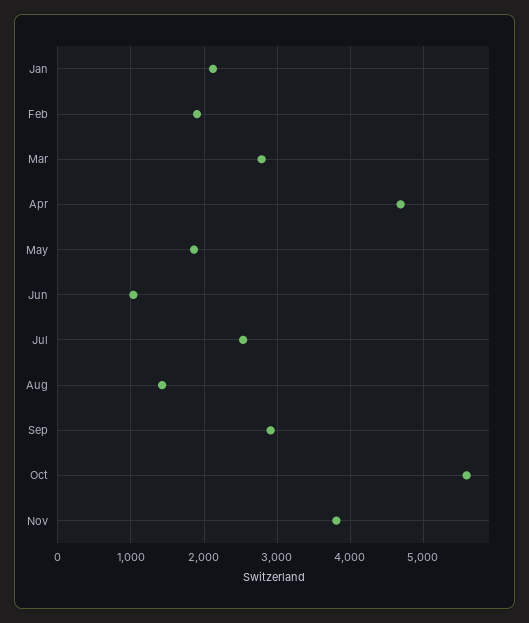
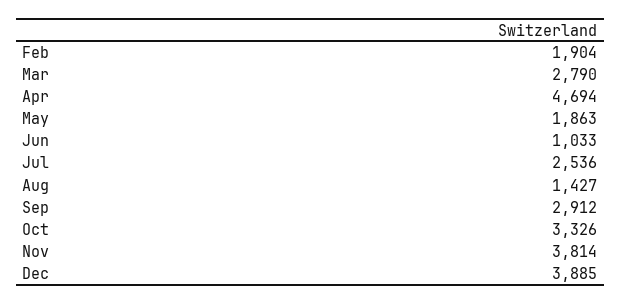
Jan: 2100 -> none
Oct: 5600 -> 3326
Dec: none -> 3885

